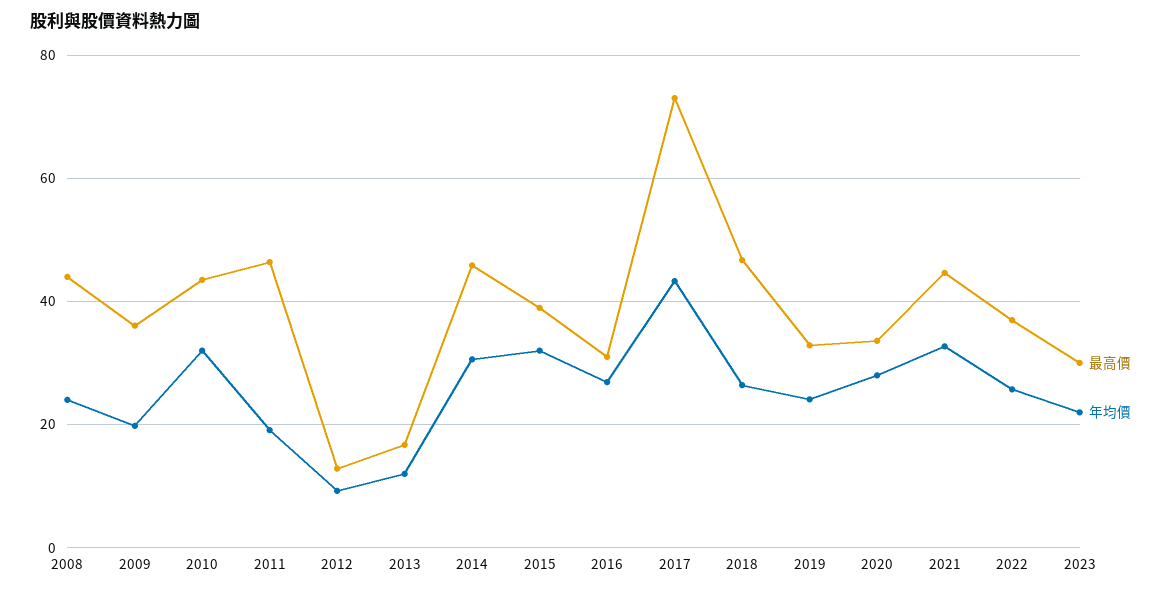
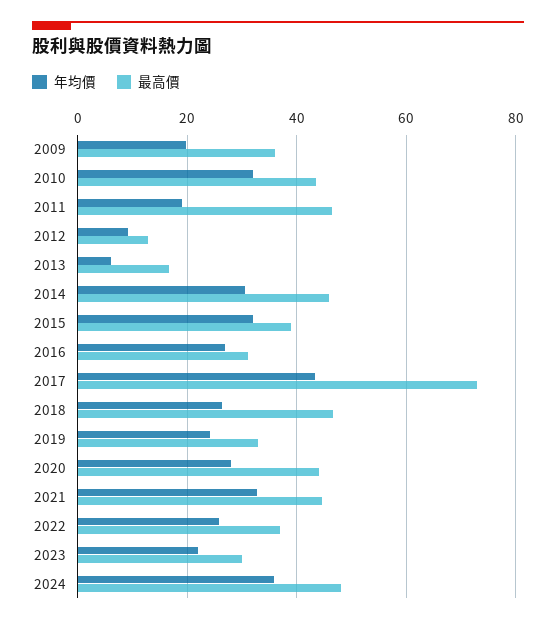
最高價, 2008: 44 -> none
年均價, 2008: 24 -> none
年均價, 2013: 12 -> 6
最高價, 2020: 34 -> 44
年均價, 2024: none -> 36
最高價, 2024: none -> 48

